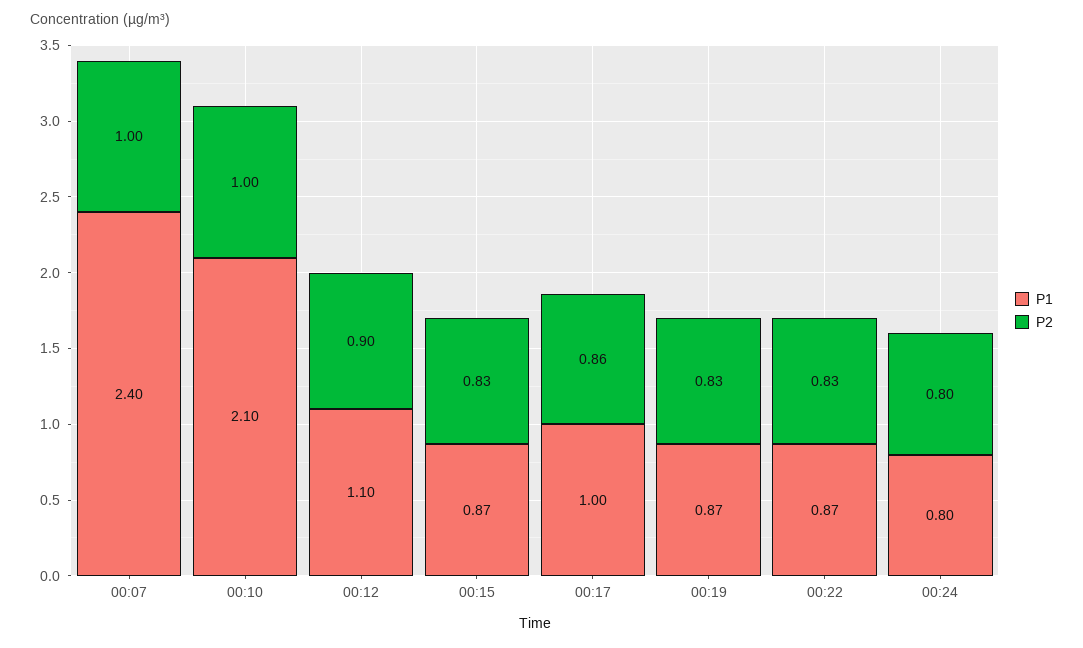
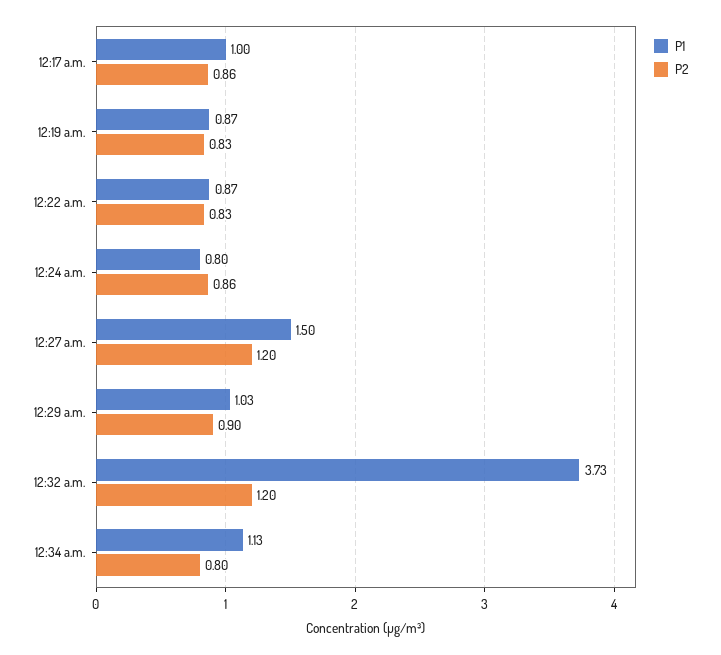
P1, 00:07: 2.4 -> none
P2, 00:07: 1 -> none
P1, 00:10: 2.1 -> none
P2, 00:10: 1 -> none
P1, 00:12: 1.1 -> none
P2, 00:12: 0.9 -> none
P1, 00:15: 0.87 -> none
P2, 00:15: 0.83 -> none
P2, 00:24: 0.8 -> 0.86
P1, 12:27 a.m.: none -> 1.5
P2, 12:27 a.m.: none -> 1.2
P1, 12:29 a.m.: none -> 1.03
P2, 12:29 a.m.: none -> 0.9
P1, 12:32 a.m.: none -> 3.73
P2, 12:32 a.m.: none -> 1.2
P1, 12:34 a.m.: none -> 1.13
P2, 12:34 a.m.: none -> 0.8

